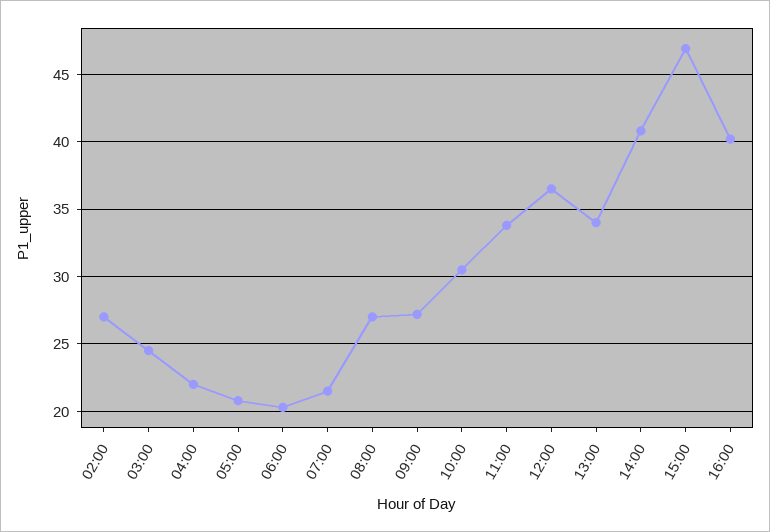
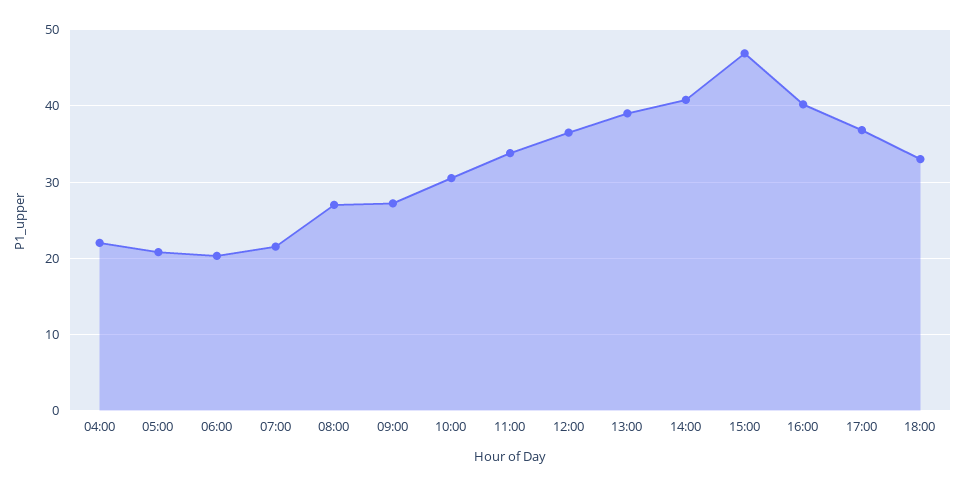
02:00: 27 -> none
03:00: 24.5 -> none
13:00: 34 -> 39
17:00: none -> 37
18:00: none -> 33

